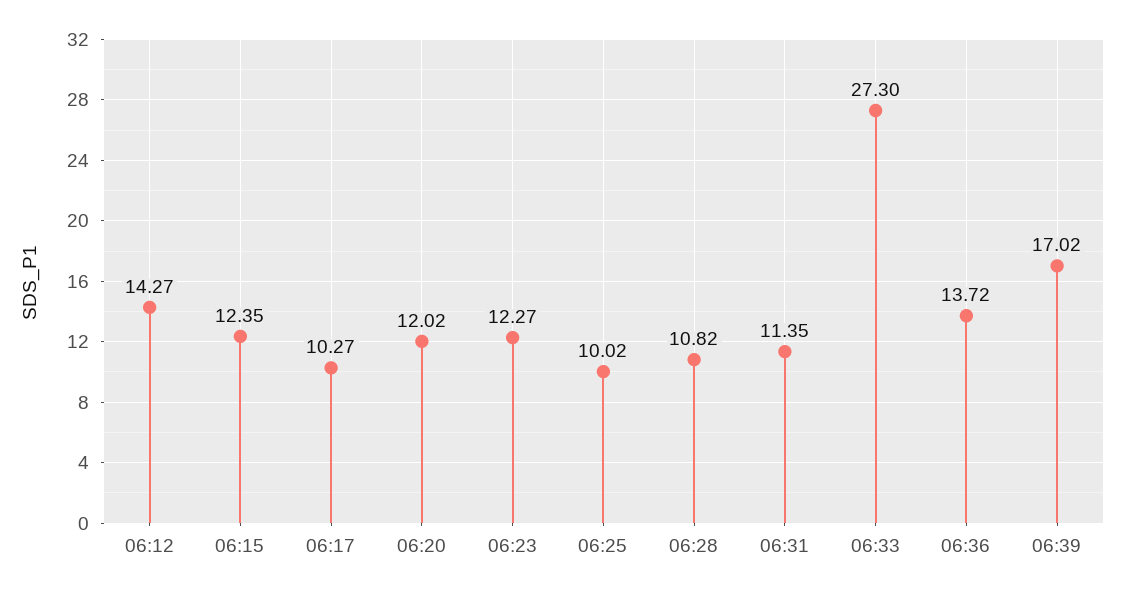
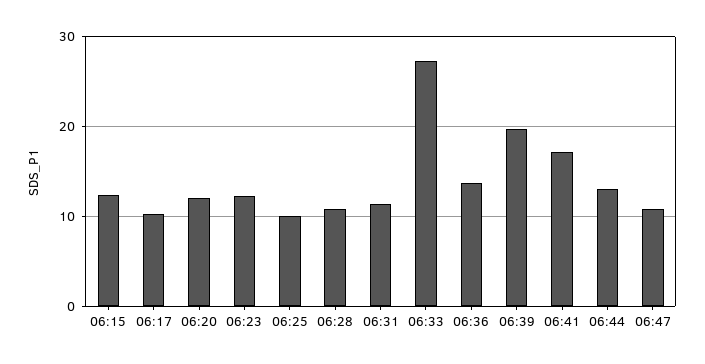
06:12: 14.27 -> none
06:39: 17.02 -> 20
06:41: none -> 17
06:44: none -> 13
06:47: none -> 11

